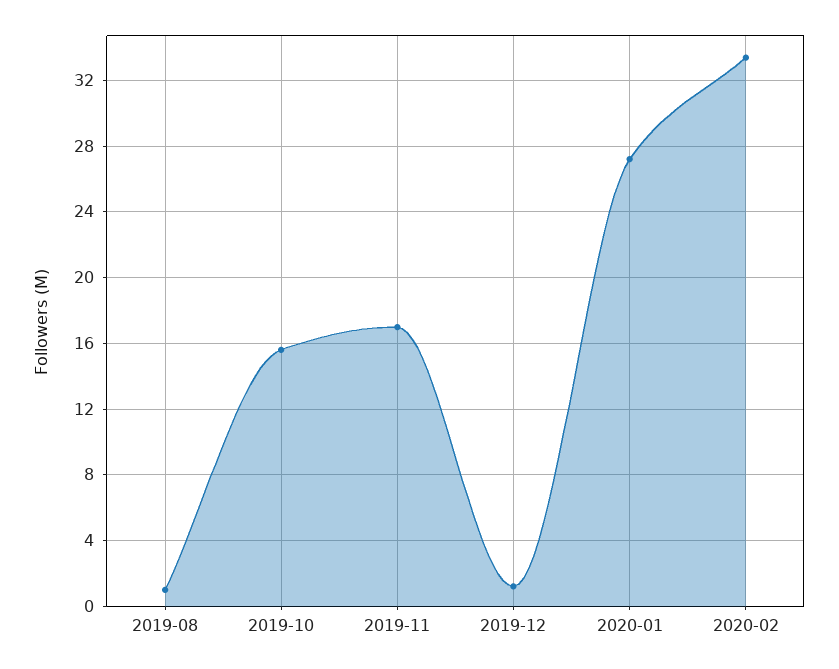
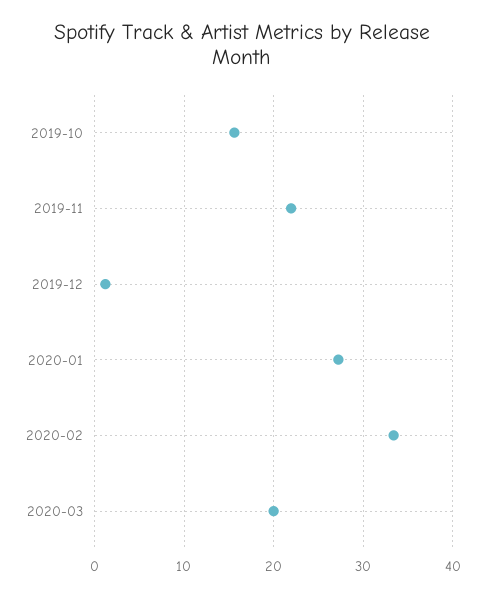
2019-08: 1 -> none
2019-11: 17 -> 22
2020-03: none -> 20

